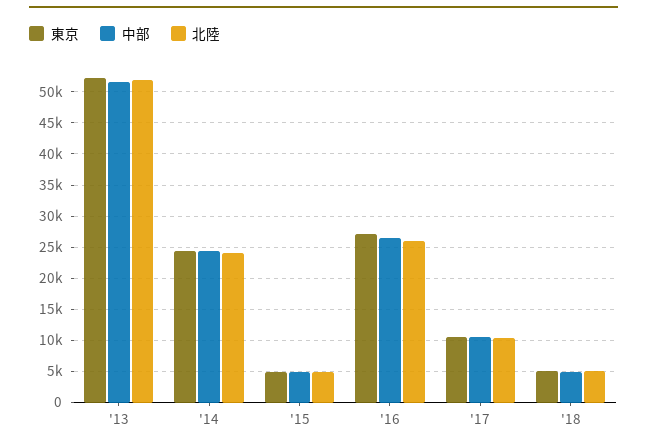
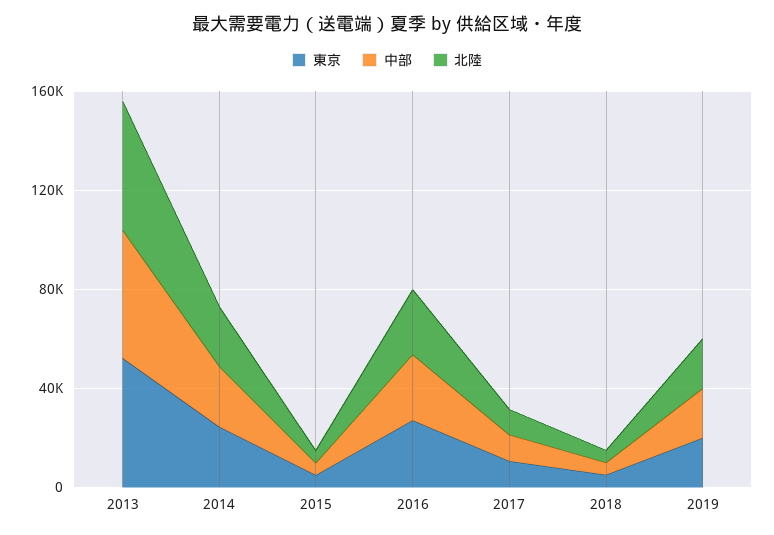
東京, 2019: none -> 20000
中部, 2019: none -> 20000
北陸, 2019: none -> 20000

